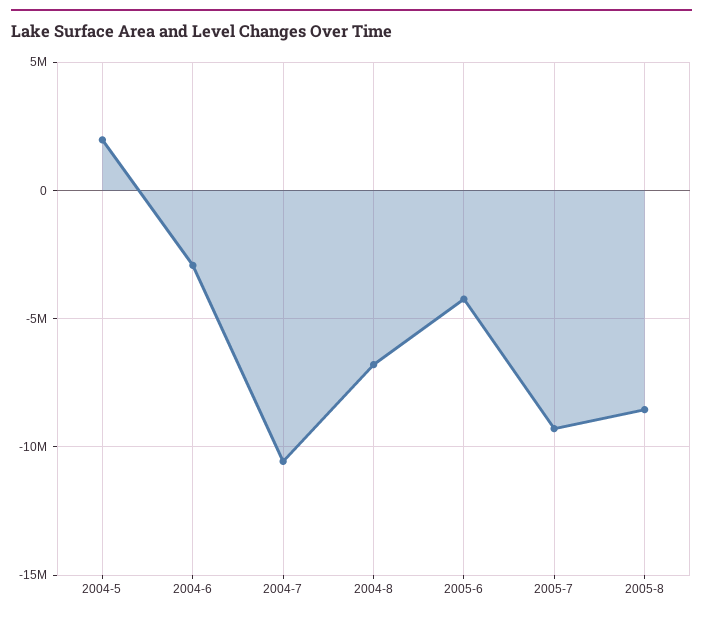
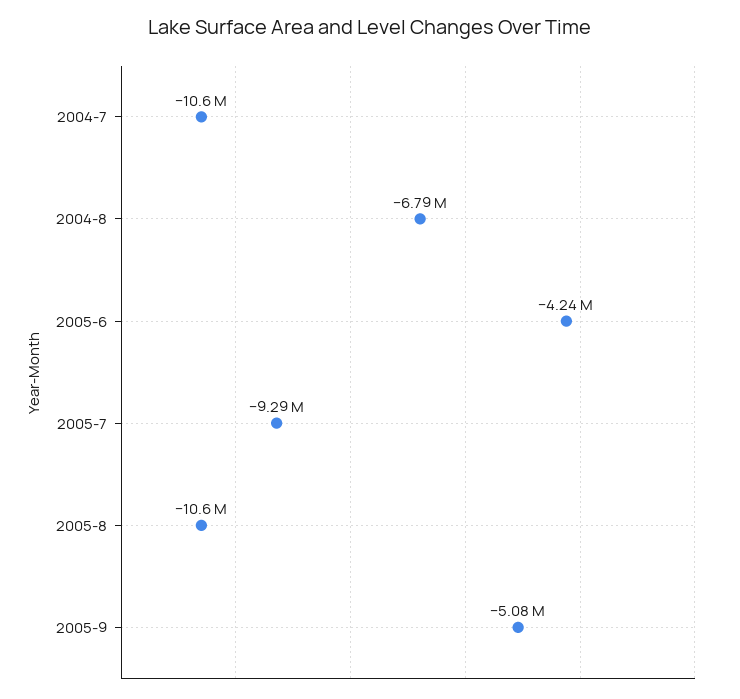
2004-5: 2000000 -> none
2004-6: -3000000 -> none
2005-8: -8500000 -> -10600000
2005-9: none -> -5080000

